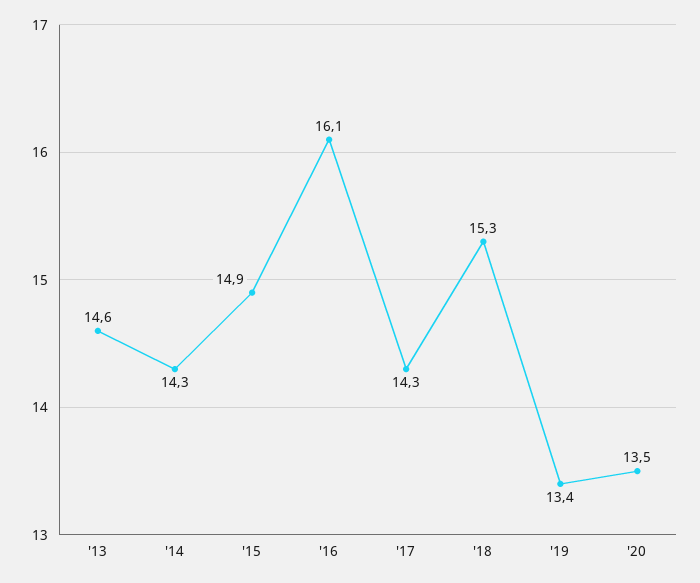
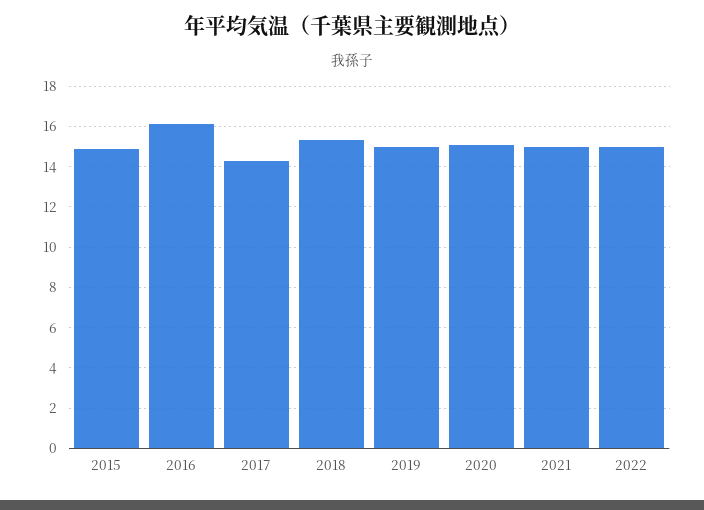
'13: 14.6 -> none
'14: 14.3 -> none
'19: 13.4 -> 15
'20: 13.5 -> 15
2021: none -> 15
2022: none -> 15

